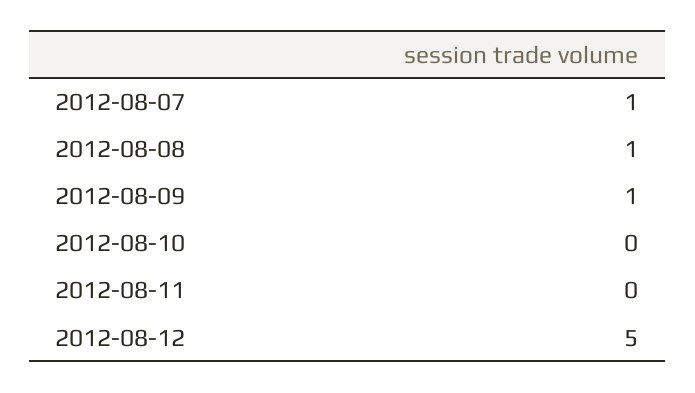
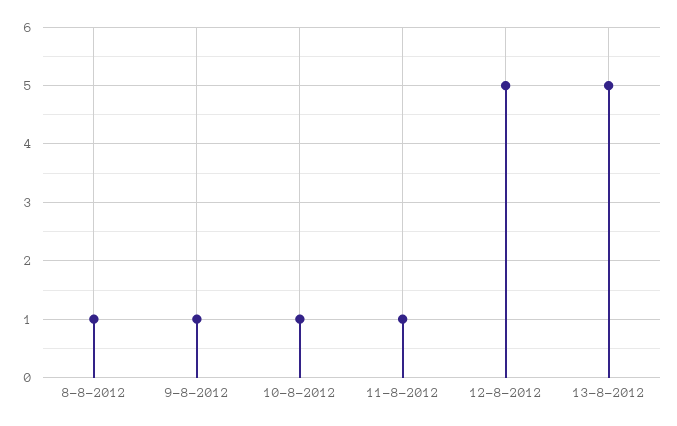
2012-08-07: 1 -> none
2012-08-10: 0 -> 1
2012-08-11: 0 -> 1
13-8-2012: none -> 5

